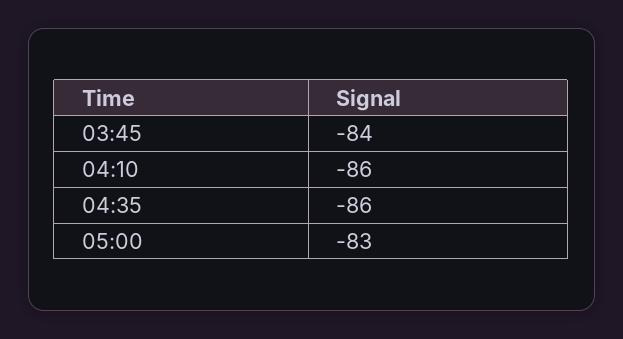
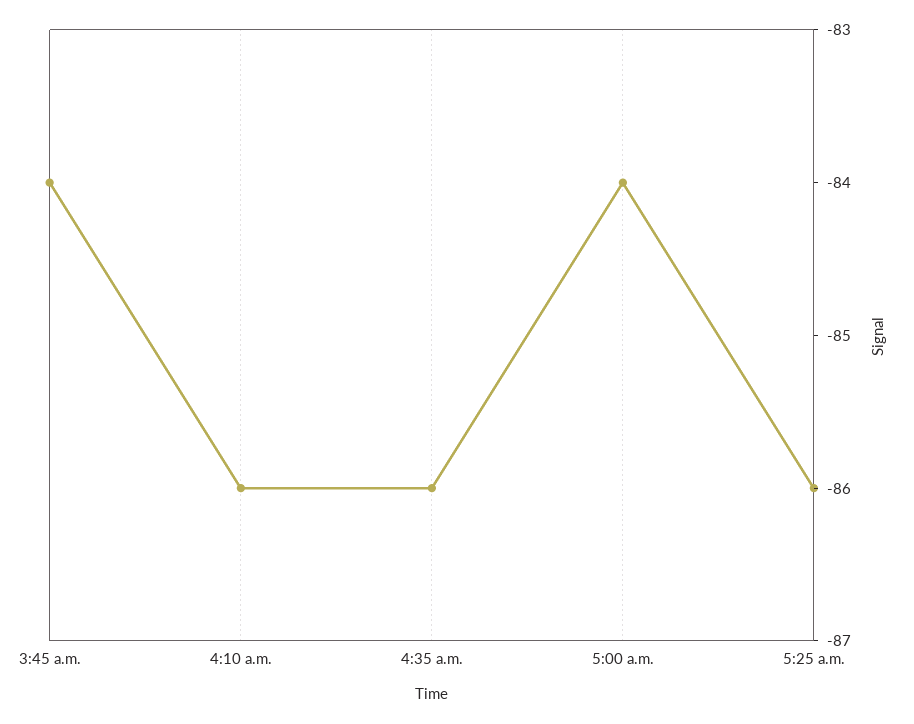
05:00: -83 -> -84
5:25 a.m.: none -> -86

